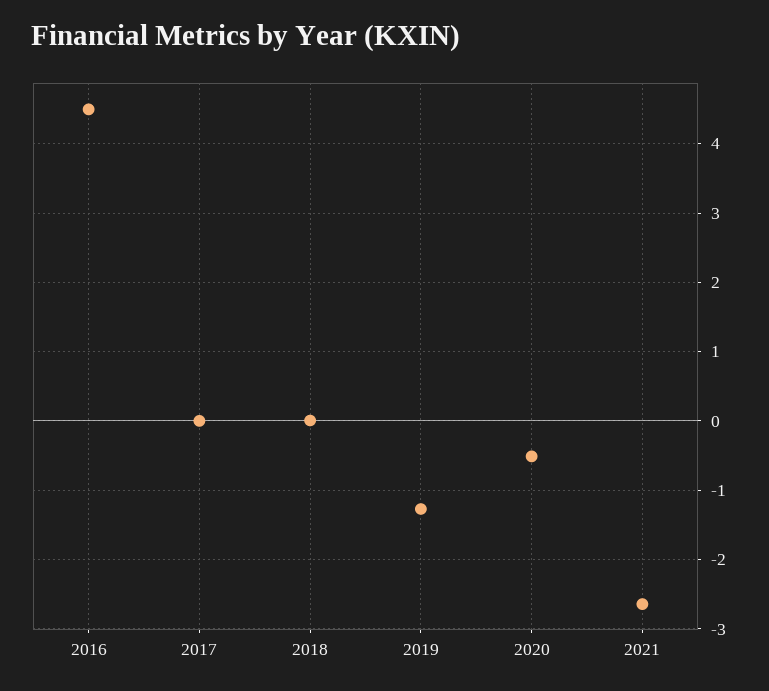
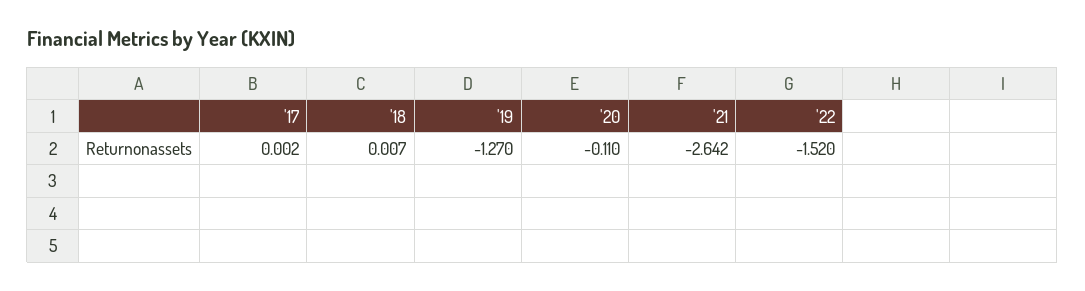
2016: 4.5 -> none
2020: -0.5 -> -0.11
'22: none -> -1.52

